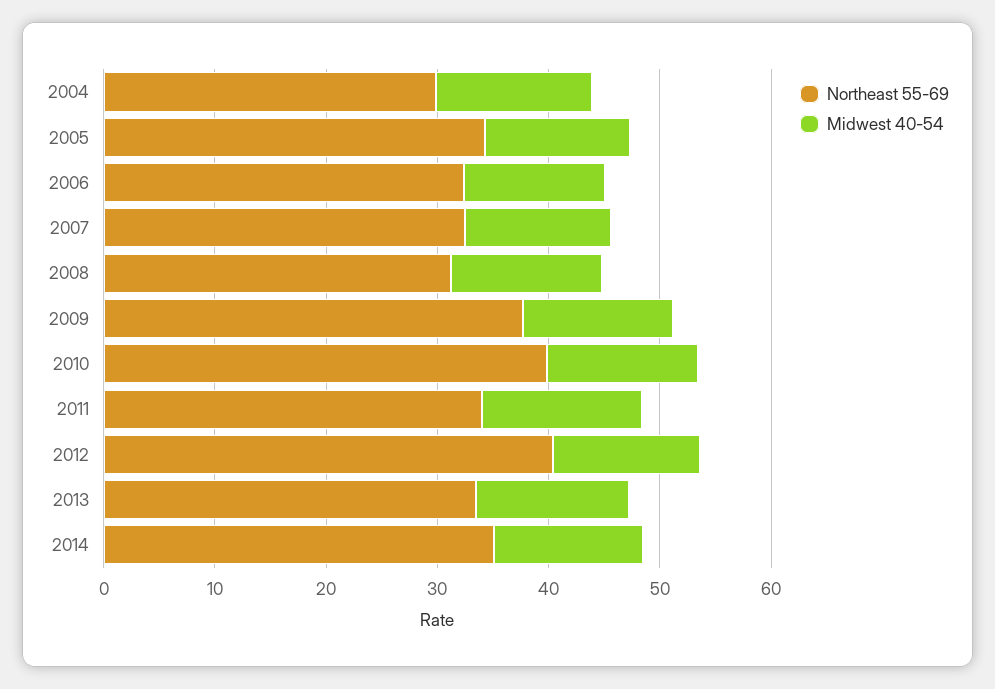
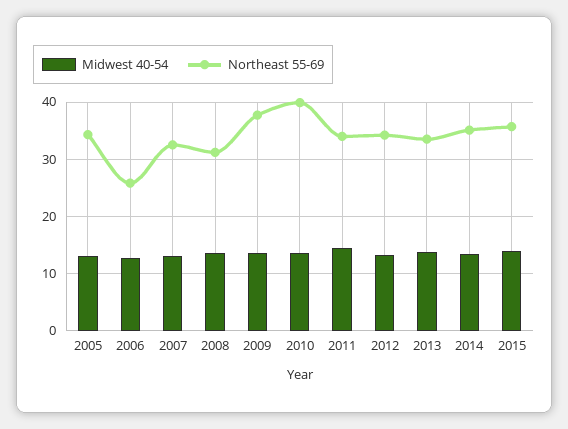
Northeast 55-69, 2004: 30 -> none
Midwest 40-54, 2004: 14 -> none
Northeast 55-69, 2006: 32 -> 26
Northeast 55-69, 2012: 40 -> 34
Midwest 40-54, 2015: none -> 14
Northeast 55-69, 2015: none -> 36

